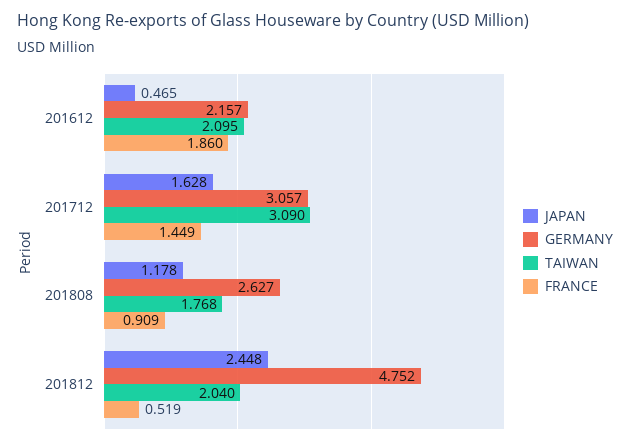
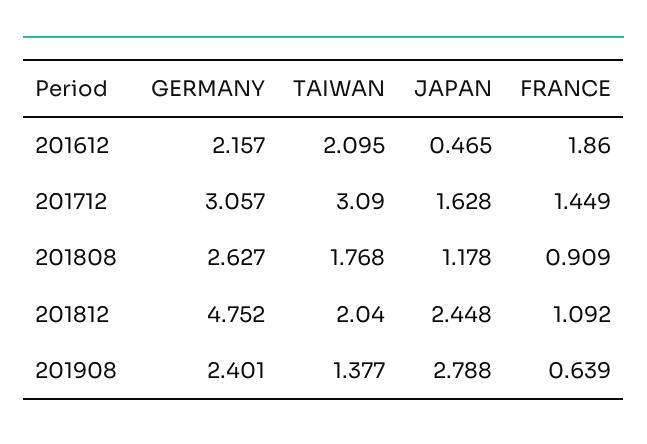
FRANCE, 201812: 0.519 -> 1.092
GERMANY, 201908: none -> 2.401
TAIWAN, 201908: none -> 1.377
JAPAN, 201908: none -> 2.788
FRANCE, 201908: none -> 0.639

